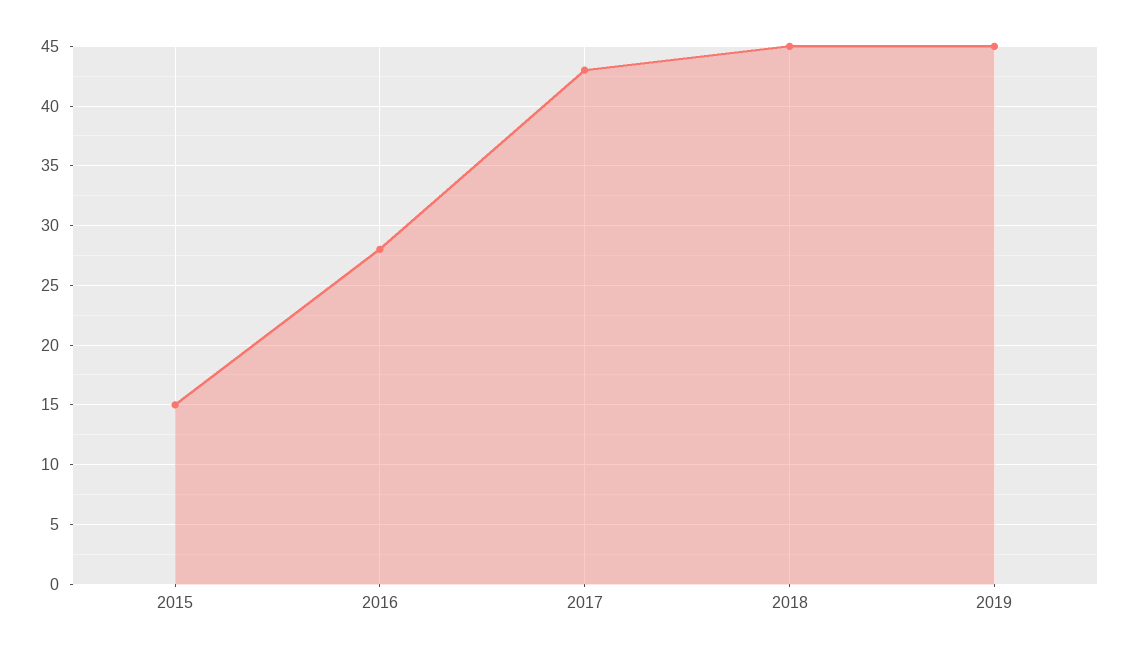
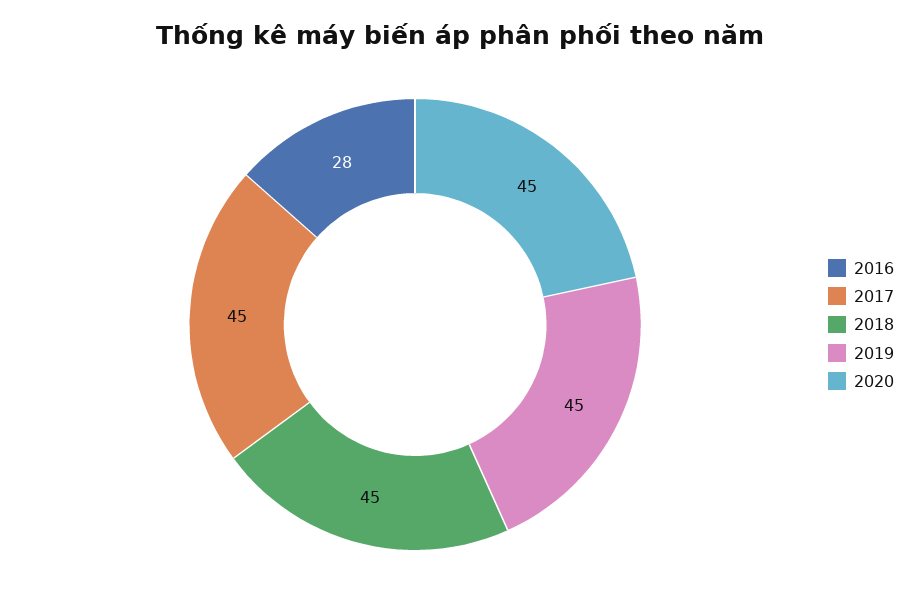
2015: 15 -> none
2017: 43 -> 45
2020: none -> 45

